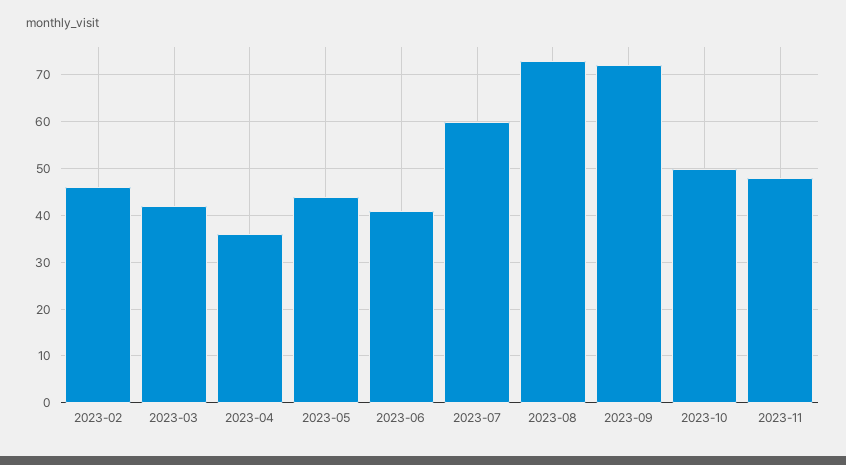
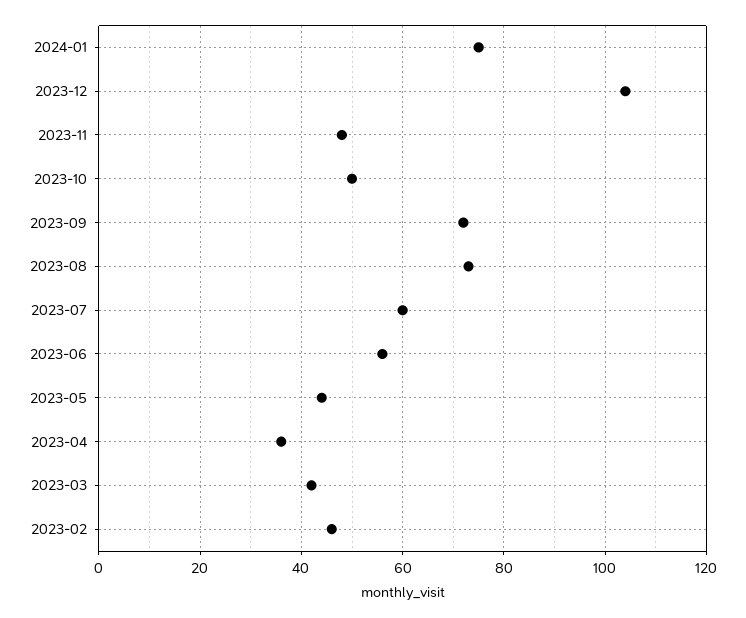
2023-06: 40 -> 55
2024-01: none -> 75
2023-12: none -> 105

